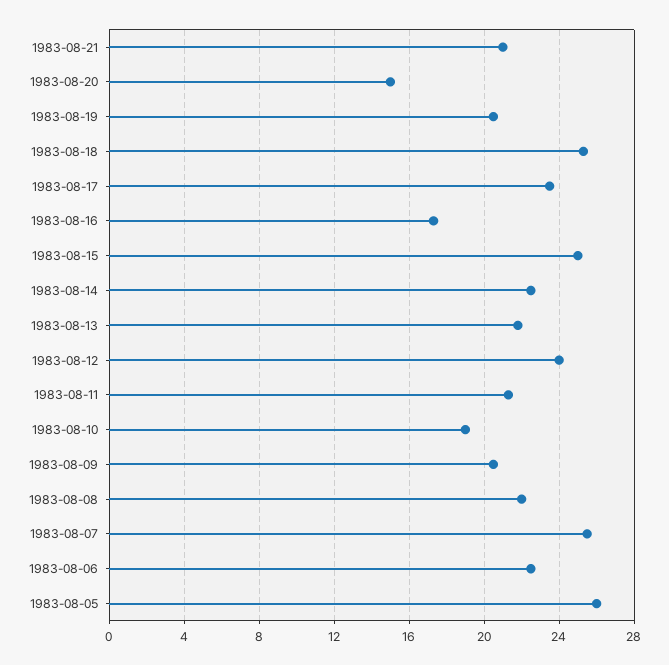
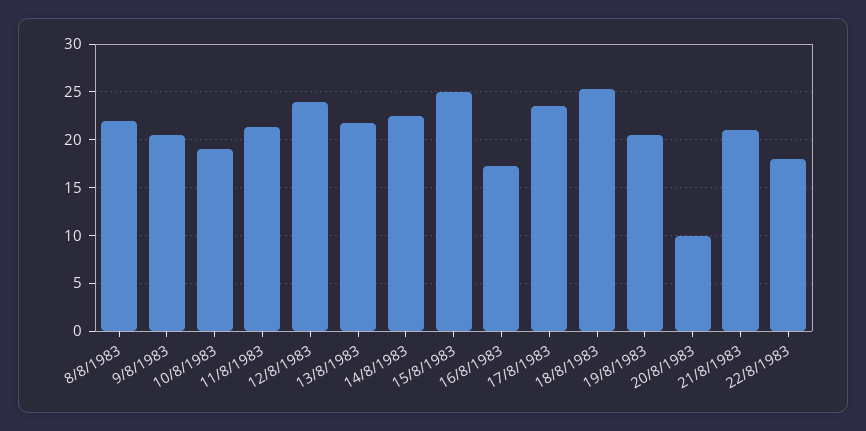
1983-08-20: 15 -> 10
1983-08-07: 25.5 -> none
1983-08-06: 22.5 -> none
1983-08-05: 26 -> none
22/8/1983: none -> 18

